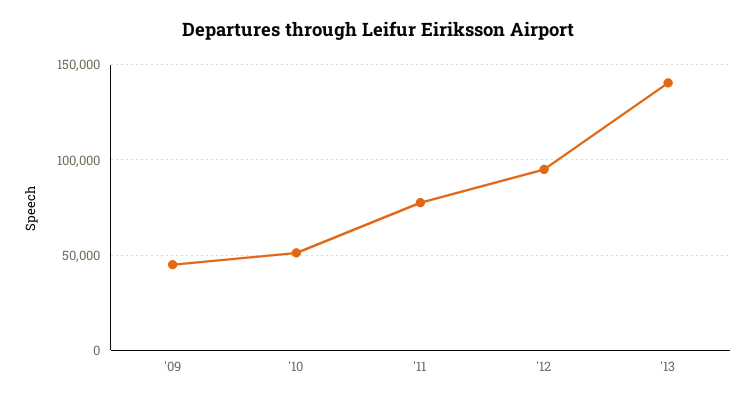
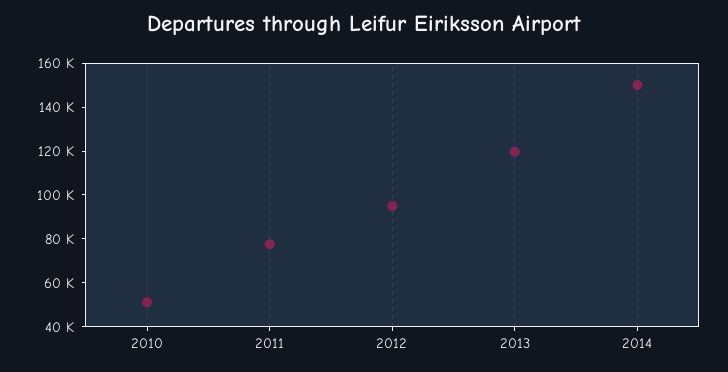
'09: 45000 -> none
'13: 140000 -> 120000
2014: none -> 150000

